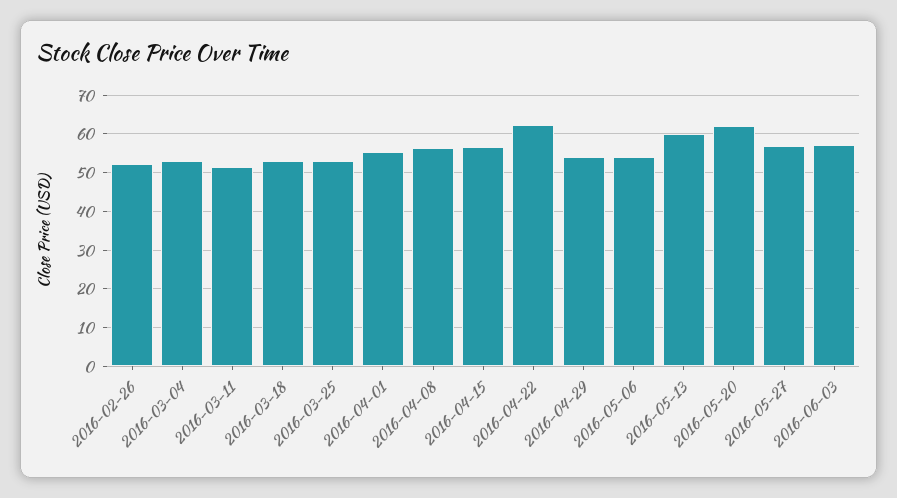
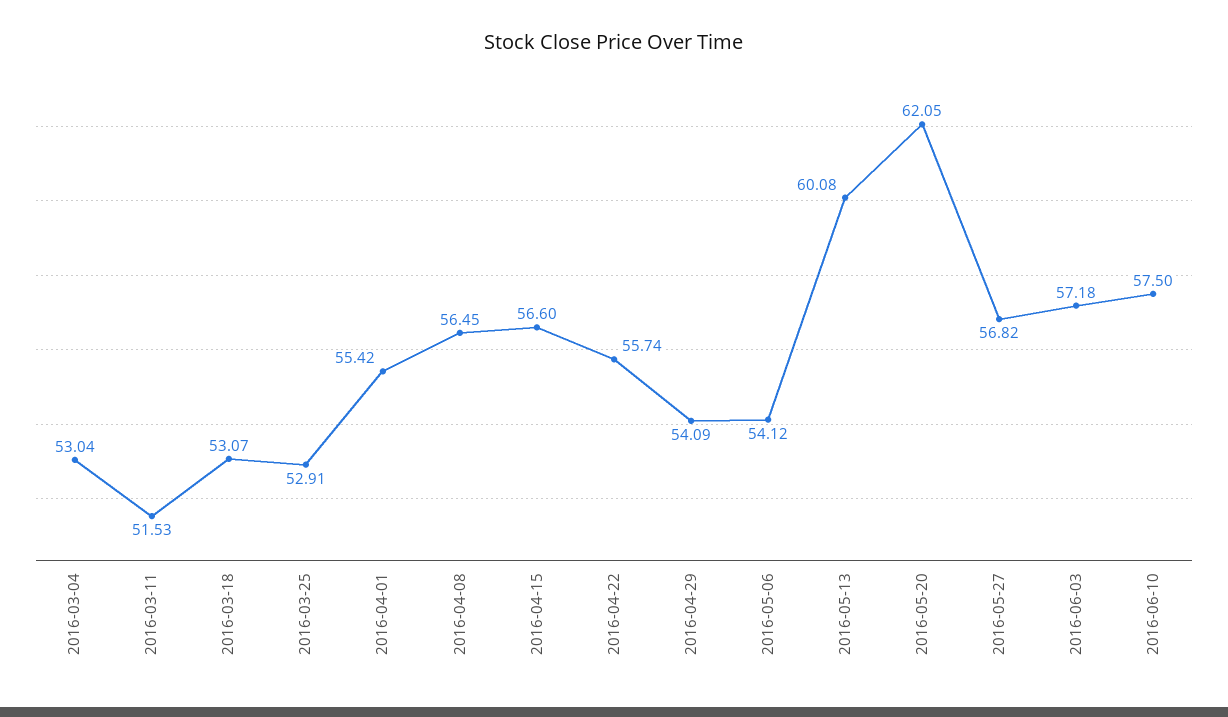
2016-02-26: 52 -> none
2016-04-22: 62 -> 55.74
2016-06-10: none -> 57.5

